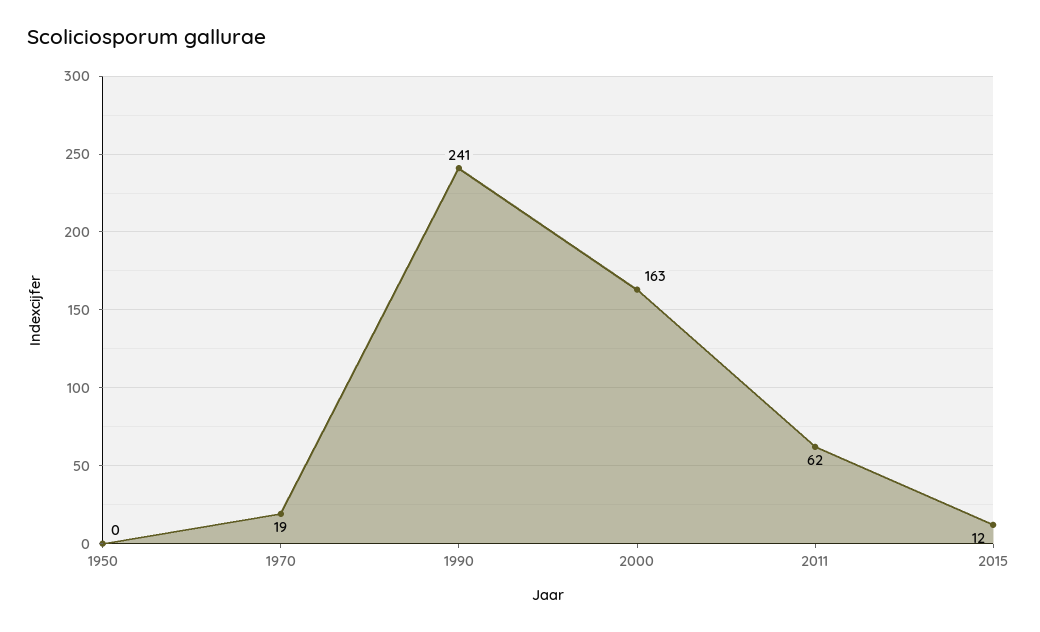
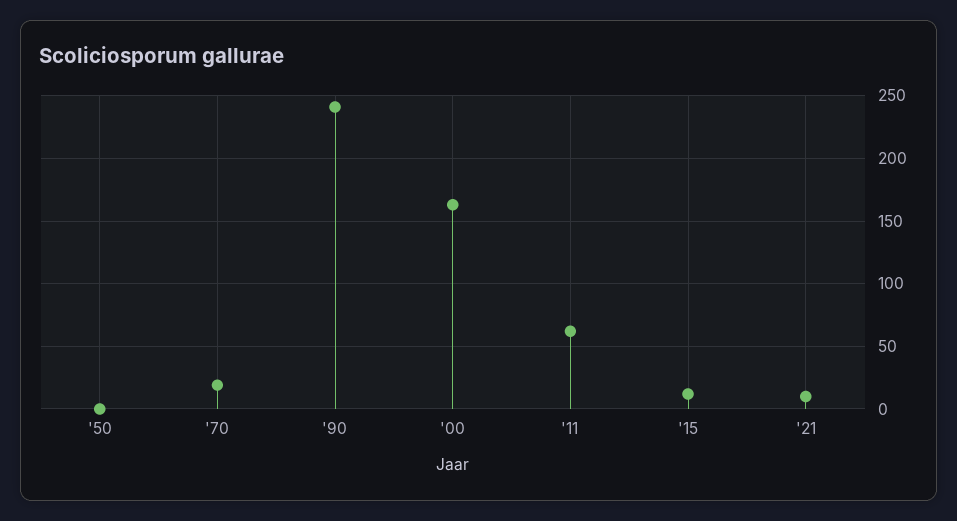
'21: none -> 10

